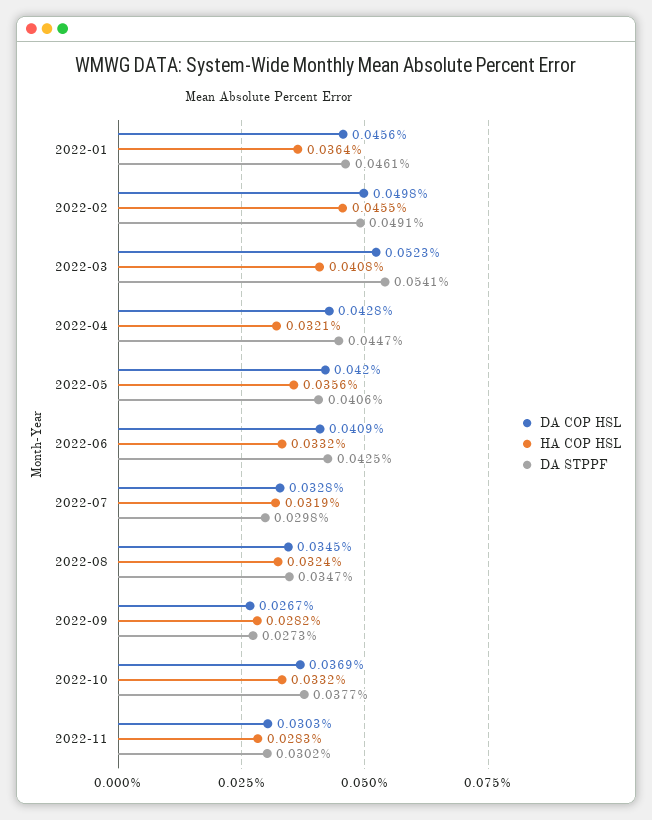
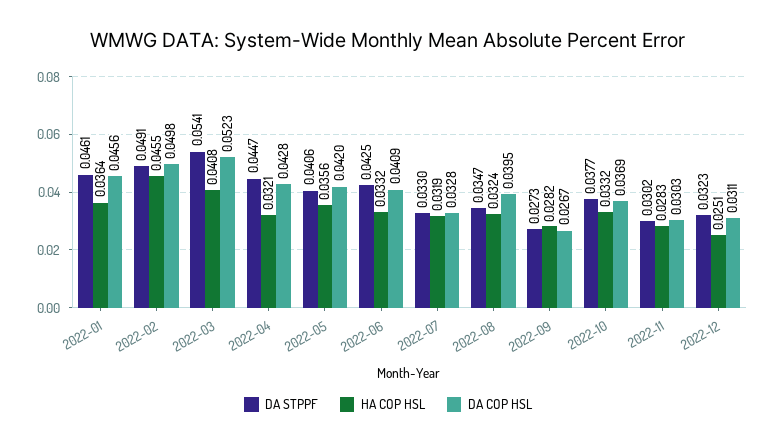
DA STPPF, 2022-07: 0.0298 -> 0.033
DA COP HSL, 2022-08: 0.0345 -> 0.0395
DA STPPF, 2022-12: none -> 0.0323
HA COP HSL, 2022-12: none -> 0.0251
DA COP HSL, 2022-12: none -> 0.0311

